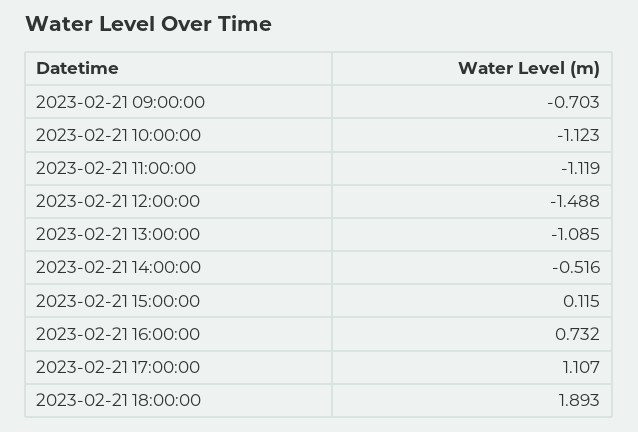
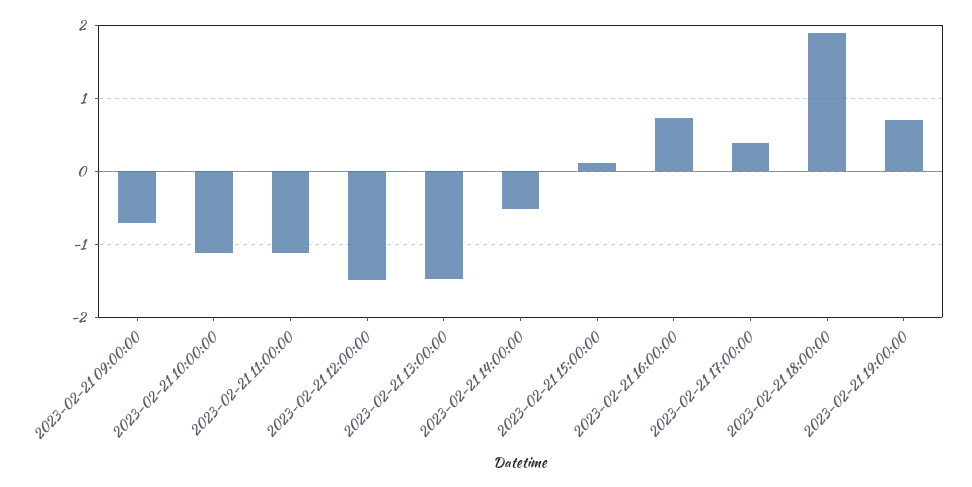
2023-02-21 13:00:00: -1.085 -> -1.5
2023-02-21 17:00:00: 1.107 -> 0.4
2023-02-21 19:00:00: none -> 0.7

